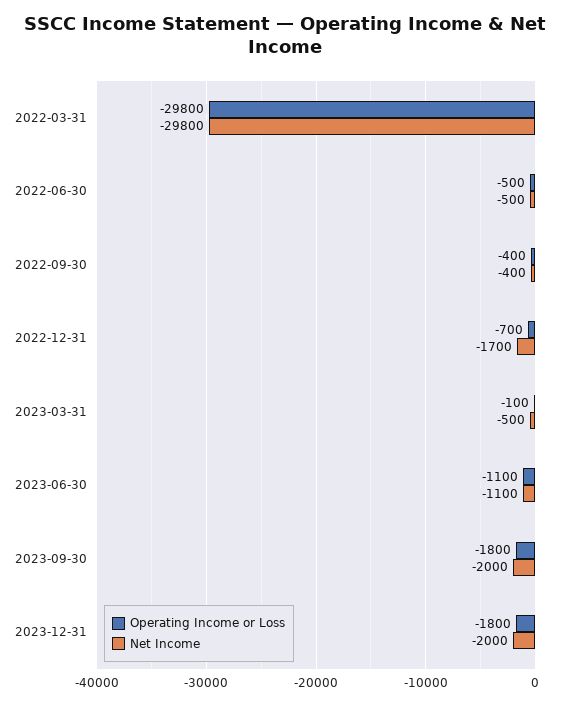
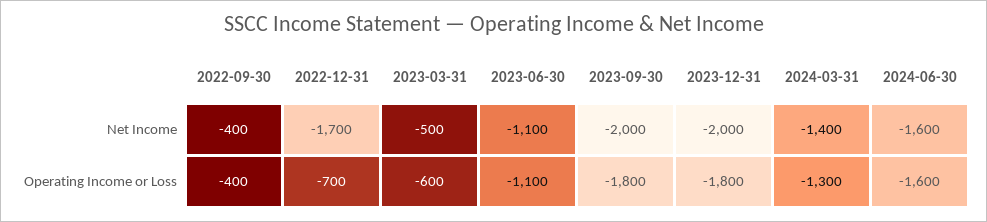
Operating Income or Loss, 2022-03-31: -29800 -> none
Net Income, 2022-03-31: -29800 -> none
Operating Income or Loss, 2022-06-30: -500 -> none
Net Income, 2022-06-30: -500 -> none
Operating Income or Loss, 2023-03-31: -100 -> -600
Net Income, 2024-03-31: none -> -1400
Net Income, 2024-06-30: none -> -1600
Operating Income or Loss, 2024-03-31: none -> -1300
Operating Income or Loss, 2024-06-30: none -> -1600

